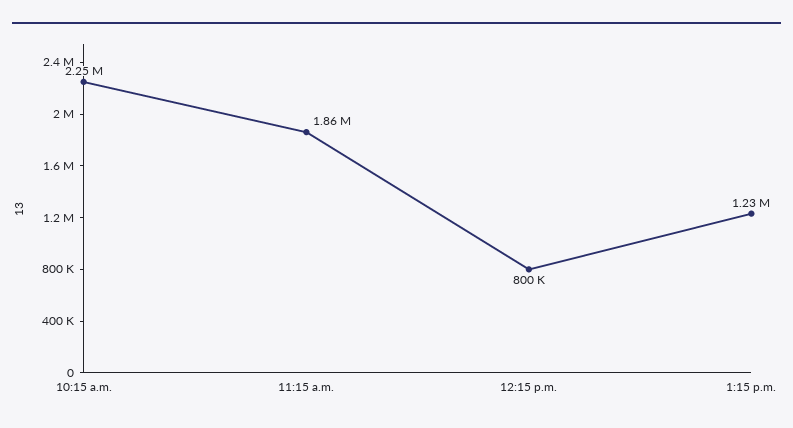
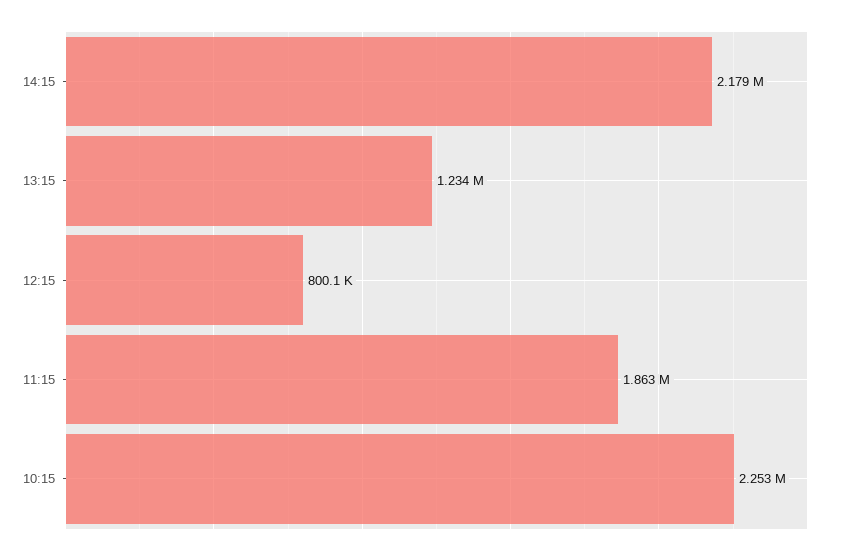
14:15: none -> 2179000

